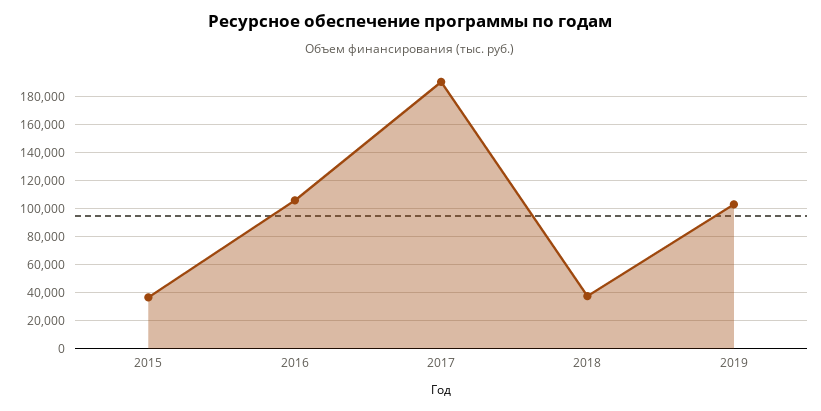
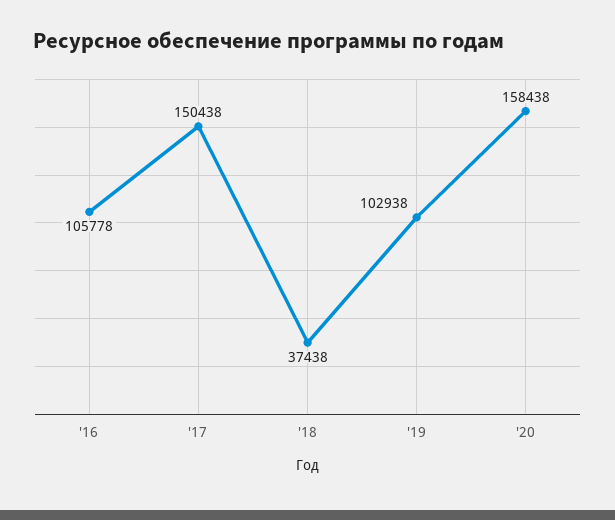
2015: 35000 -> none
2017: 190000 -> 150438
'20: none -> 158438

